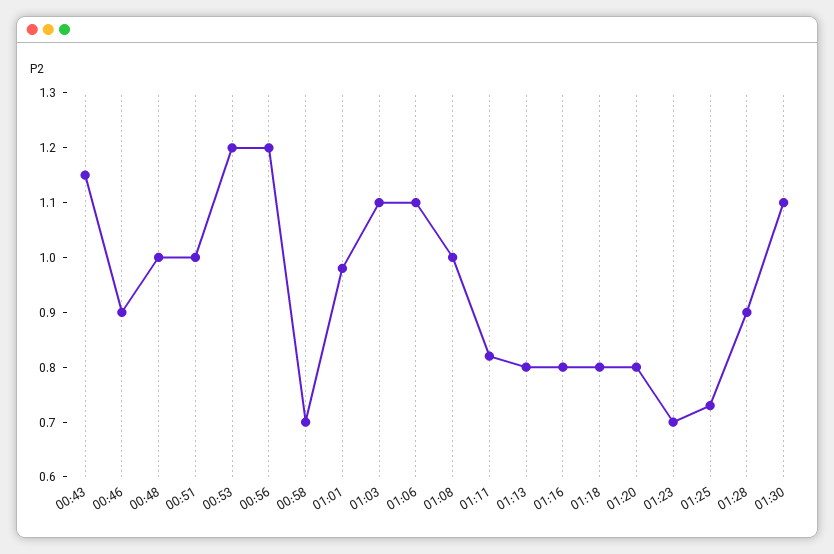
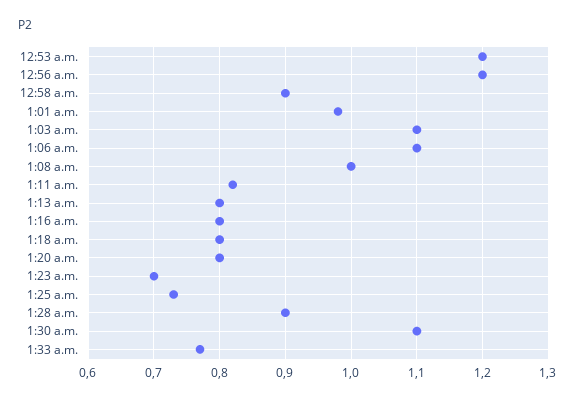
00:43: 1.15 -> none
00:46: 0.9 -> none
00:48: 1 -> none
00:51: 1 -> none
00:58: 0.7 -> 0.9
1:33 a.m.: none -> 0.77

